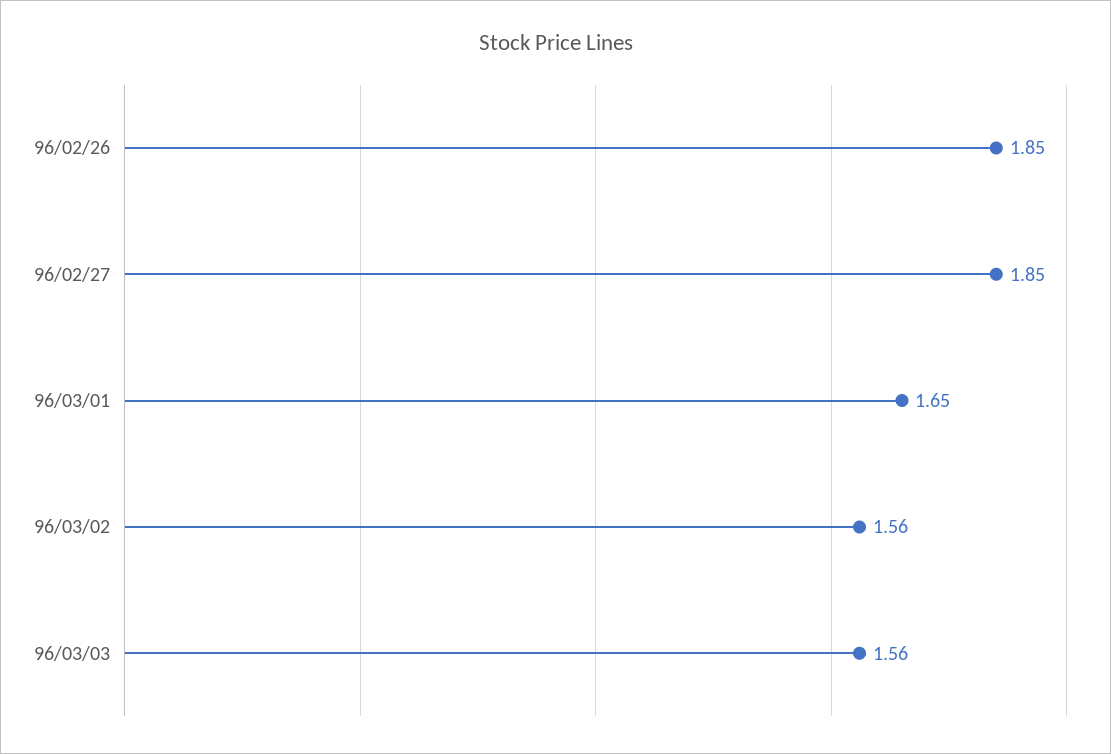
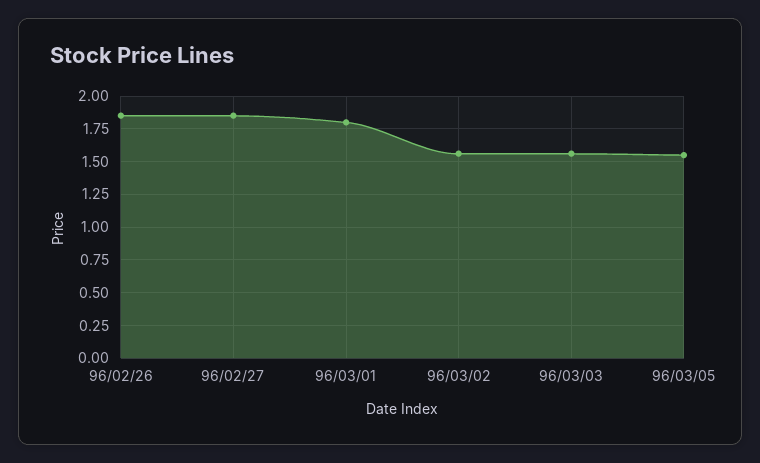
96/03/01: 1.65 -> 1.8
96/03/05: none -> 1.55

